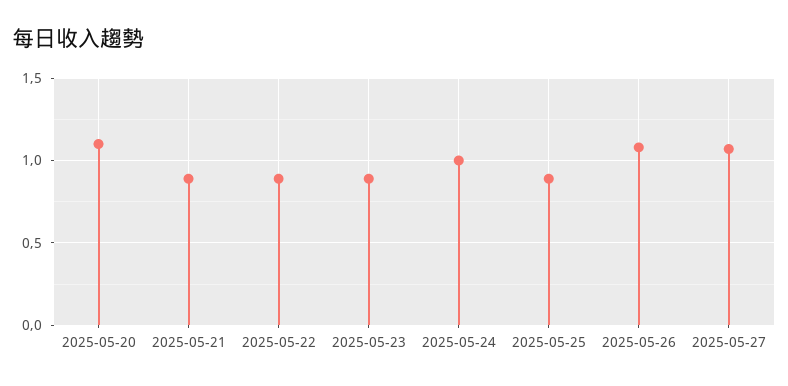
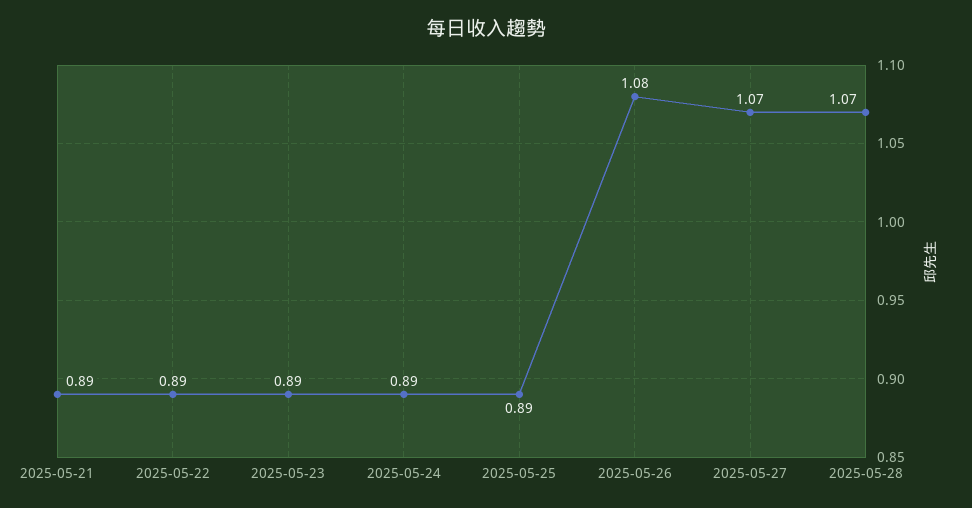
2025-05-20: 1.1 -> none
2025-05-24: 1 -> 0.89
2025-05-28: none -> 1.07

